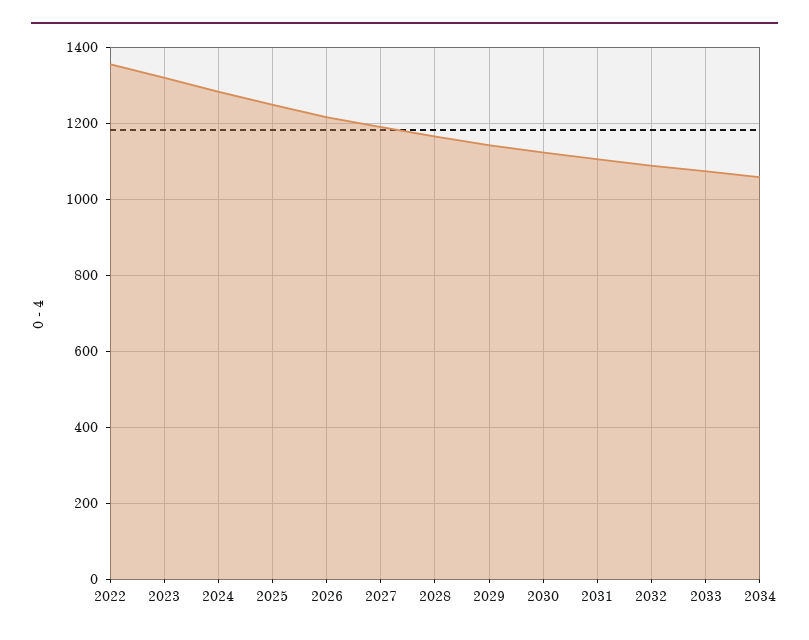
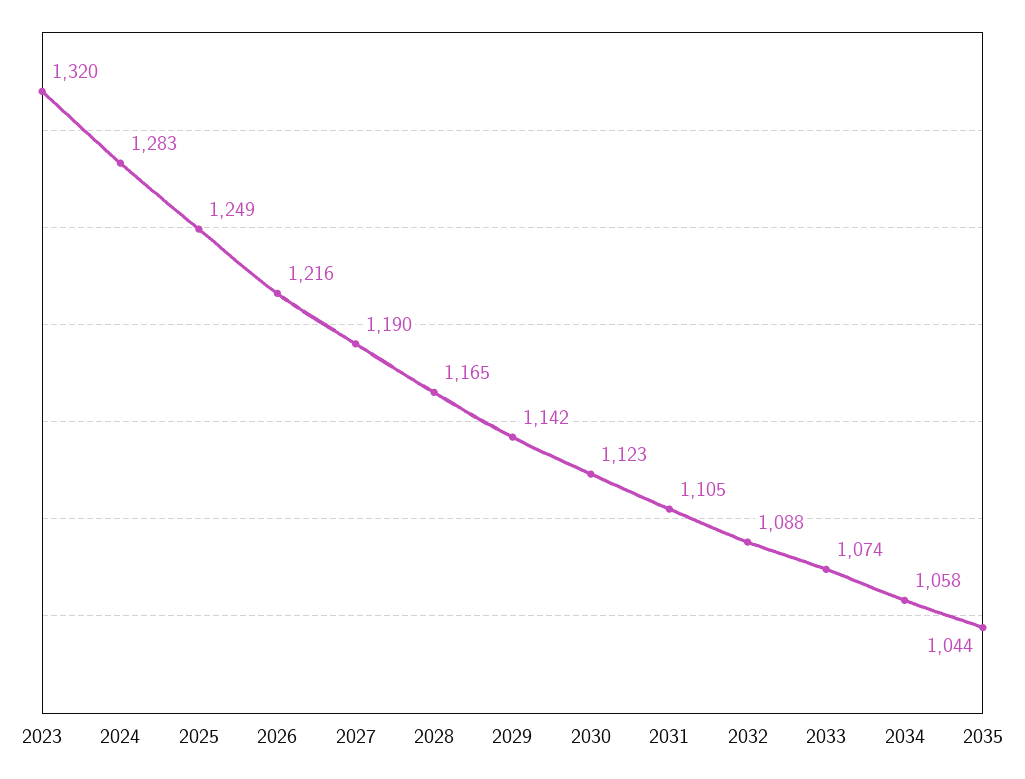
2022: 1360 -> none
2035: none -> 1044

